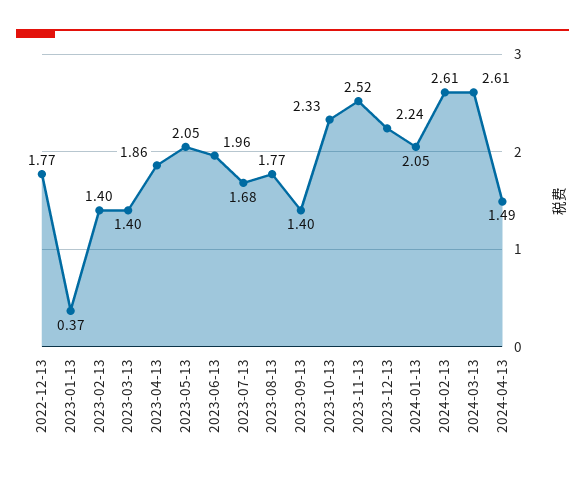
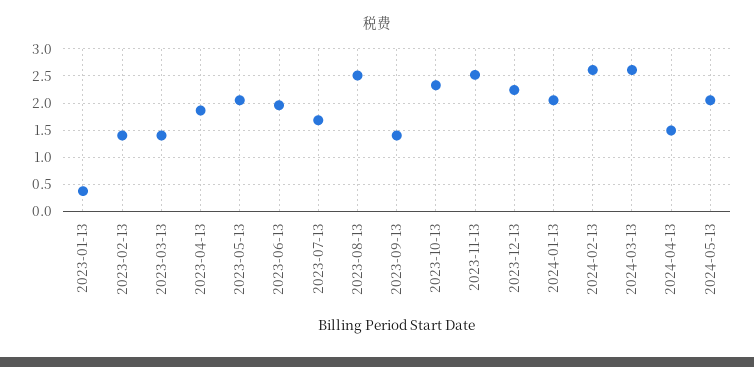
2022-12-13: 1.77 -> none
2023-08-13: 1.77 -> 2.5
2024-05-13: none -> 2

